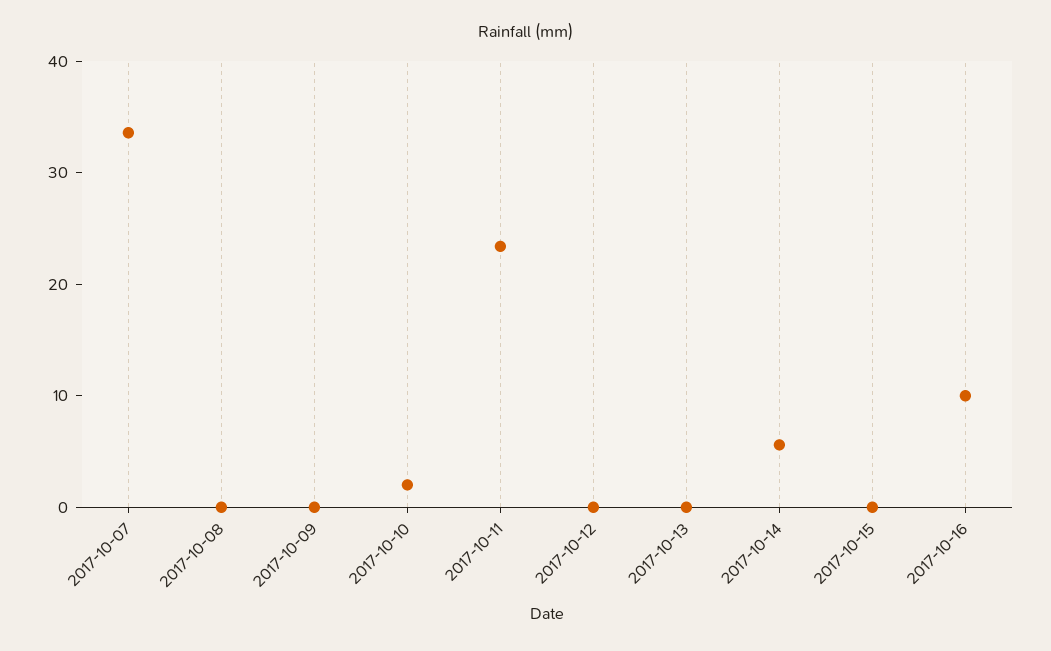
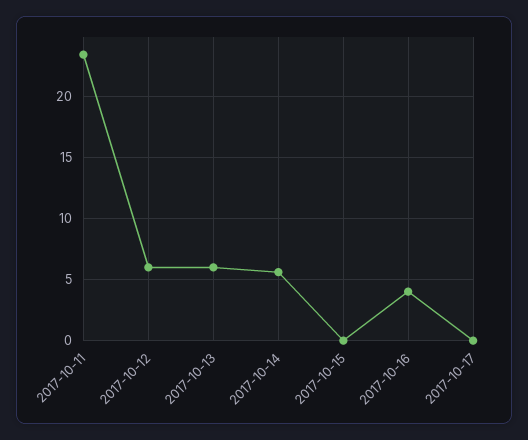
2017-10-07: 34 -> none
2017-10-08: 0 -> none
2017-10-09: 0 -> none
2017-10-10: 2 -> none
2017-10-12: 0 -> 6
2017-10-13: 0 -> 6
2017-10-16: 10 -> 4
2017-10-17: none -> 0

